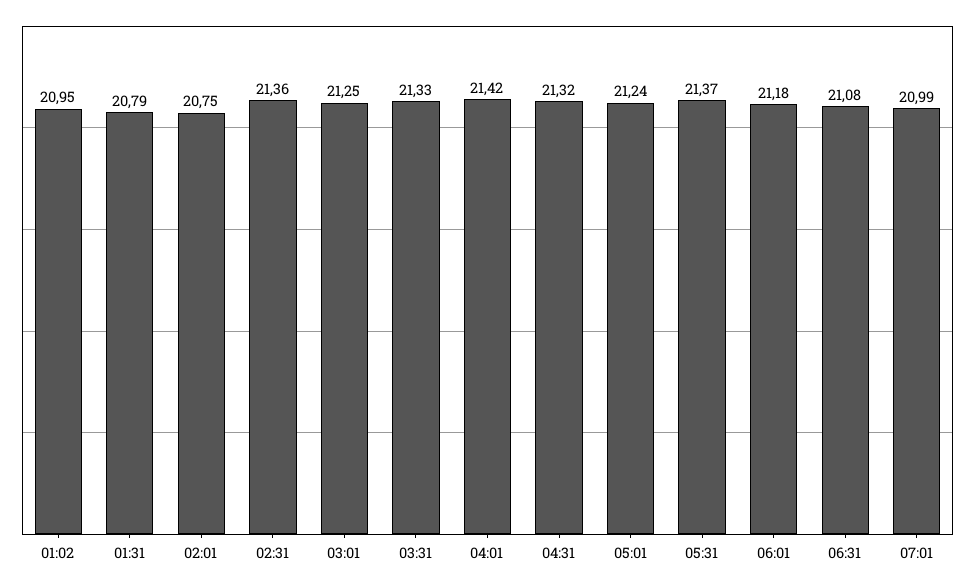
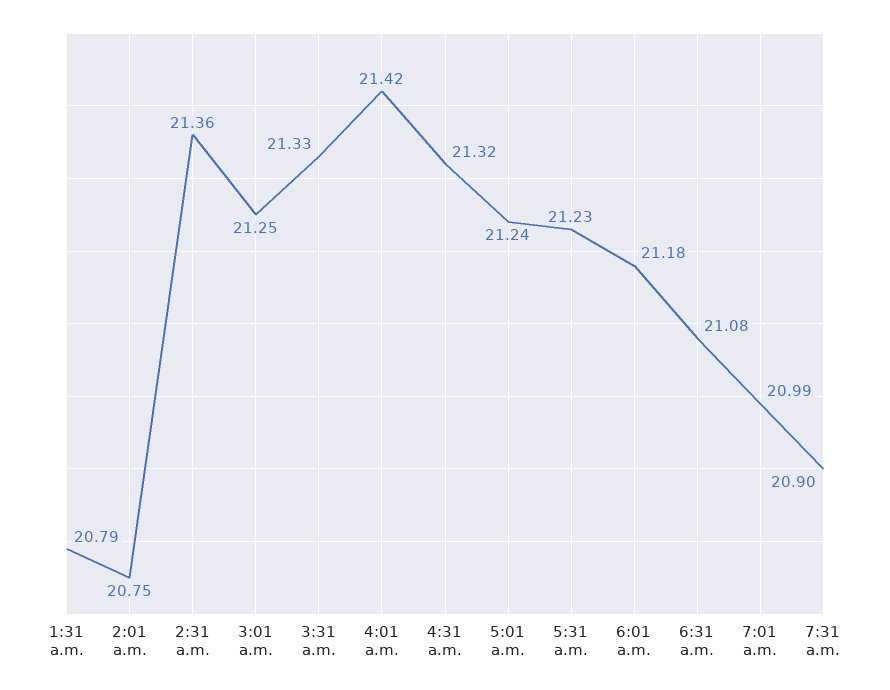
01:02: 20.95 -> none
05:31: 21.37 -> 21.23
7:31 a.m.: none -> 20.9

